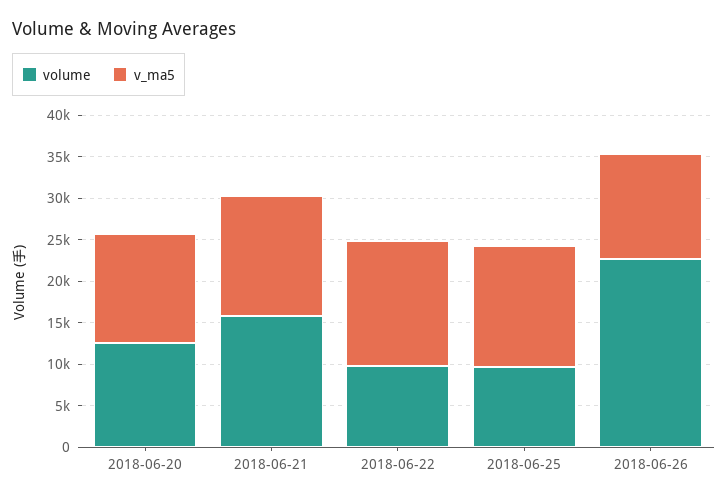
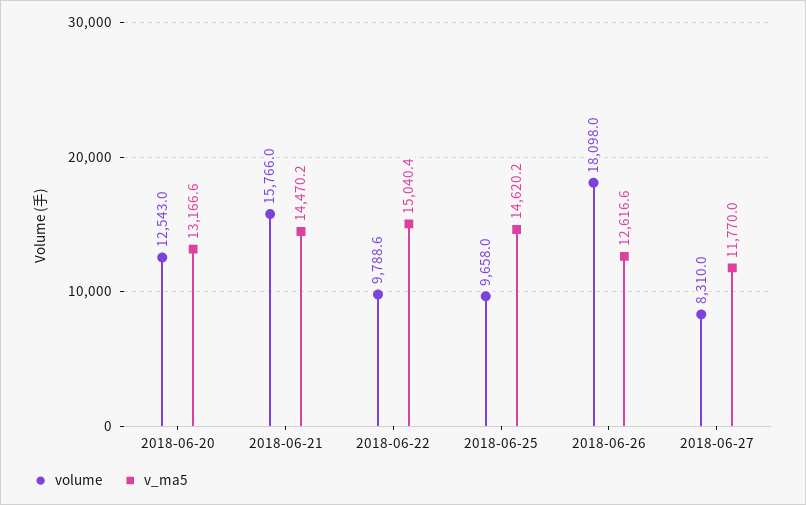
volume, 2018-06-26: 23000 -> 18098
volume, 2018-06-27: none -> 8310
v_ma5, 2018-06-27: none -> 11770

